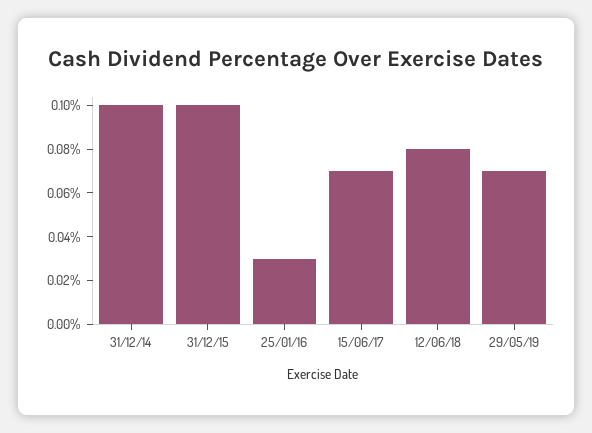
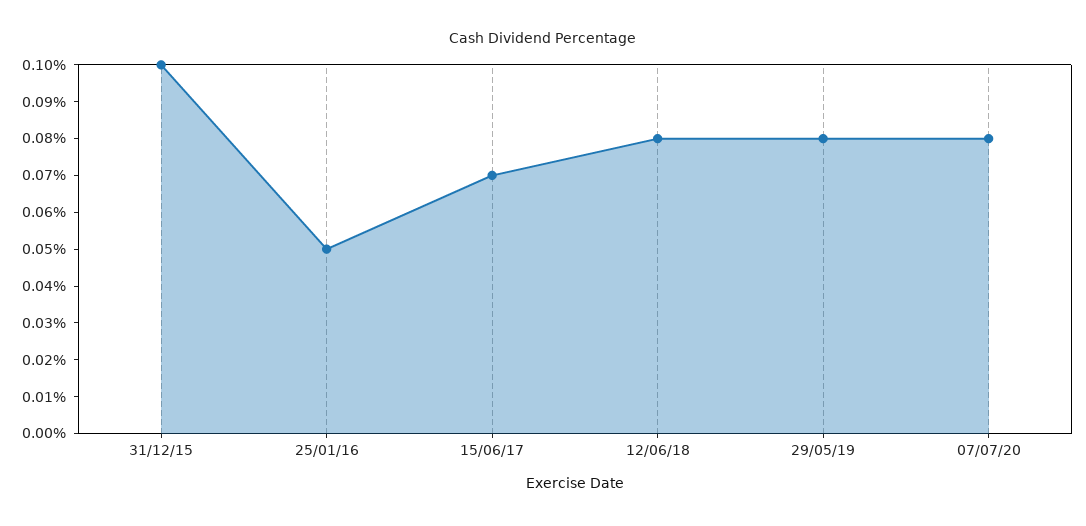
31/12/14: 0.1 -> none
25/01/16: 0.03 -> 0.05
29/05/19: 0.07 -> 0.08
07/07/20: none -> 0.08

